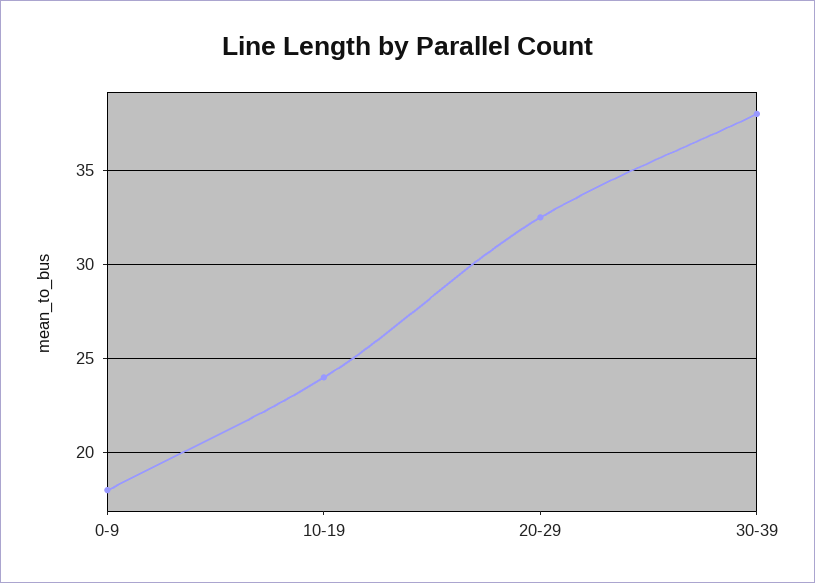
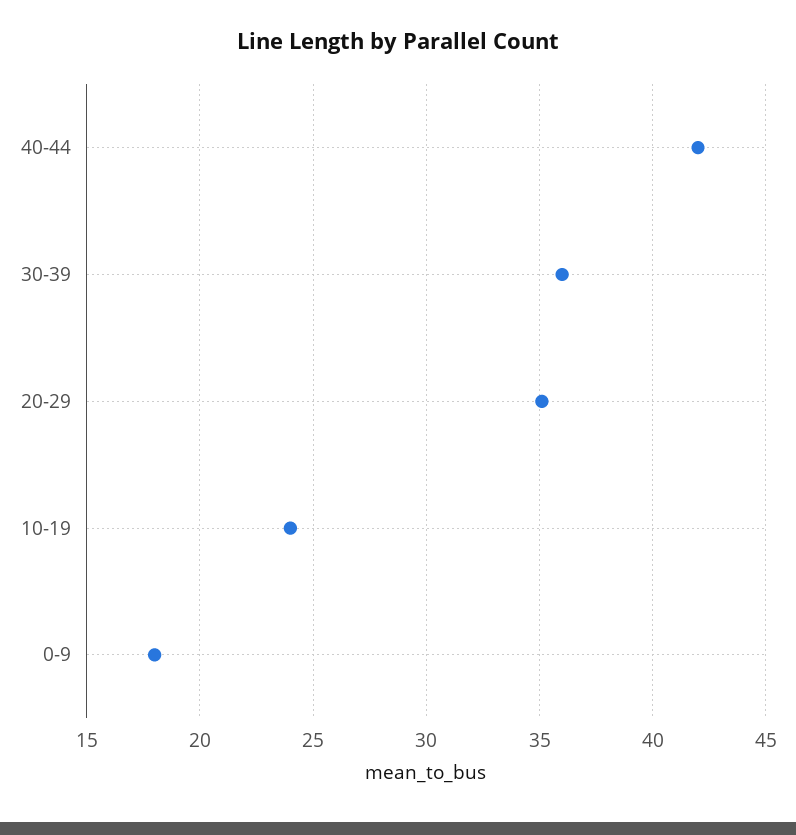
20-29: 32.5 -> 35
30-39: 38 -> 36
40-44: none -> 42

